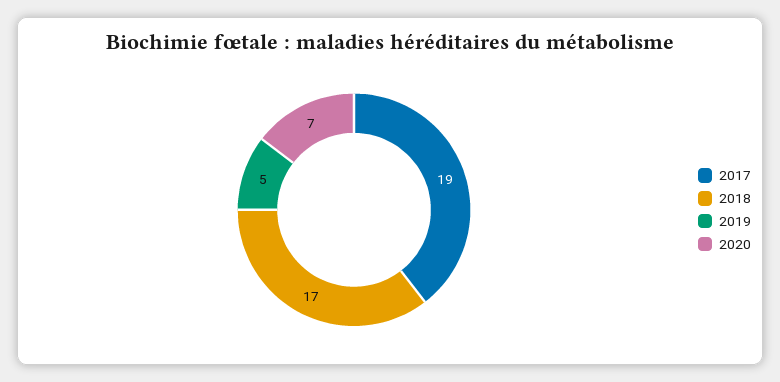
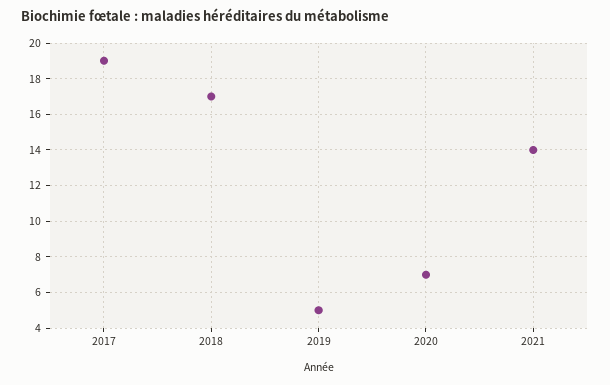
2021: none -> 14

